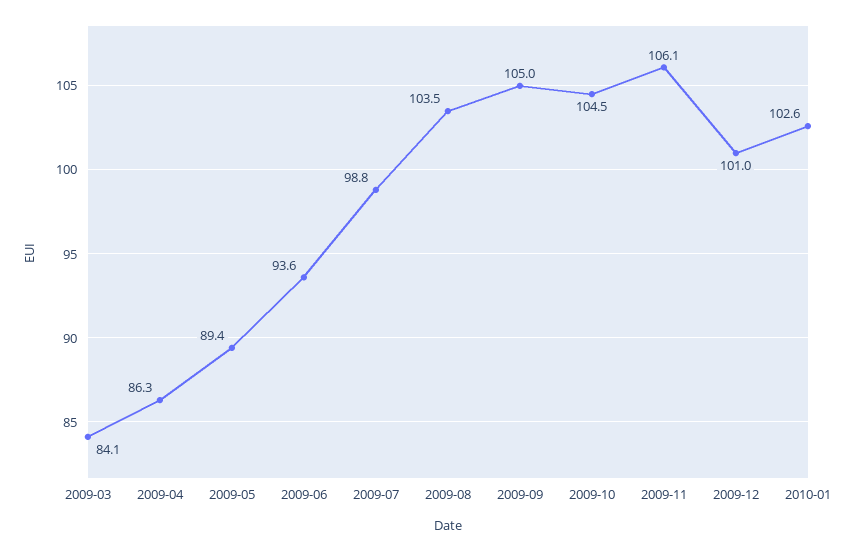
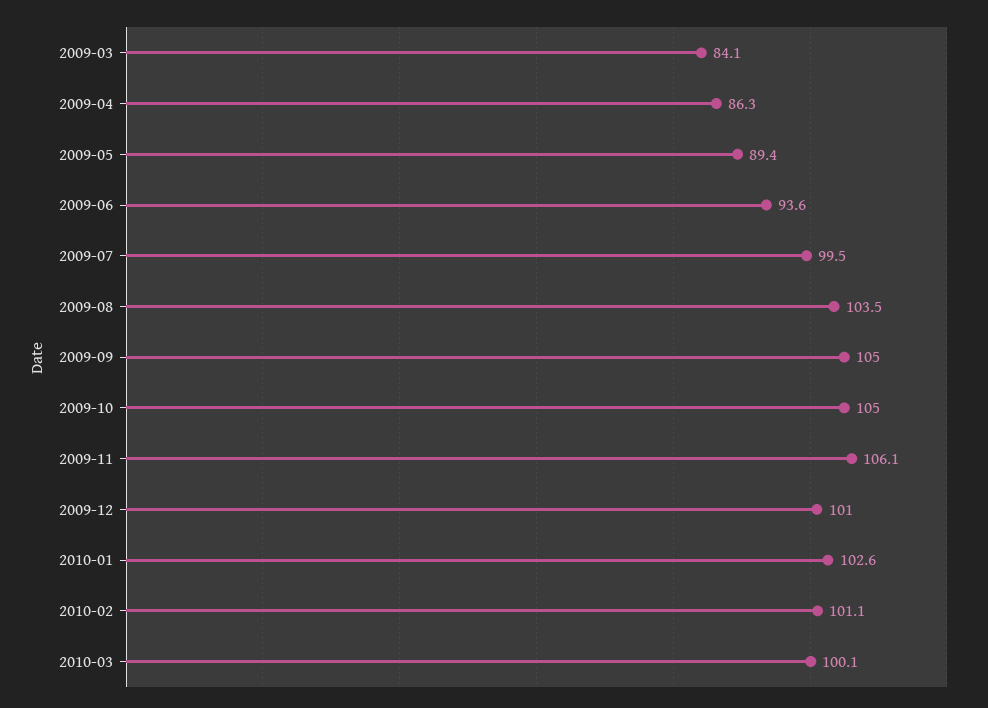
2009-07: 98.8 -> 99.5
2009-10: 104.5 -> 105
2010-02: none -> 101.1
2010-03: none -> 100.1

